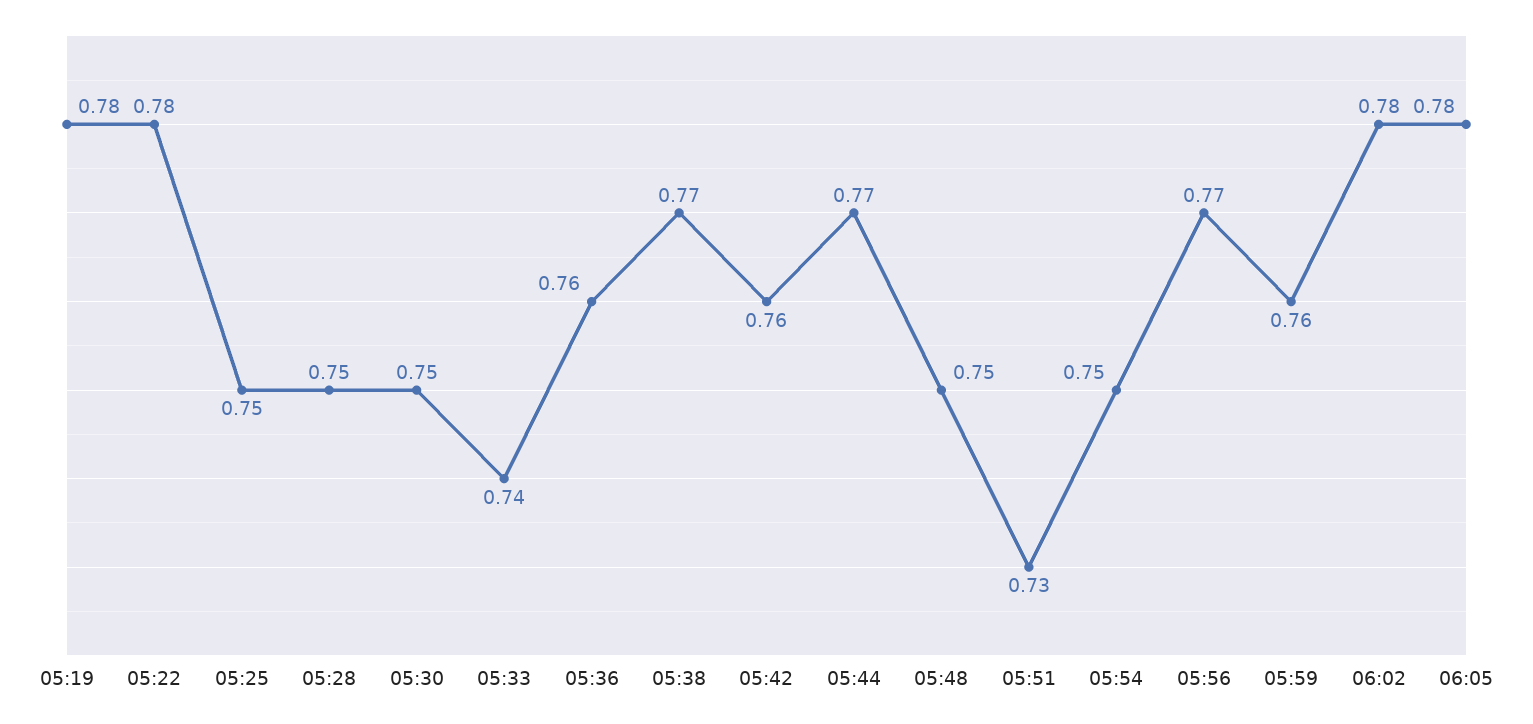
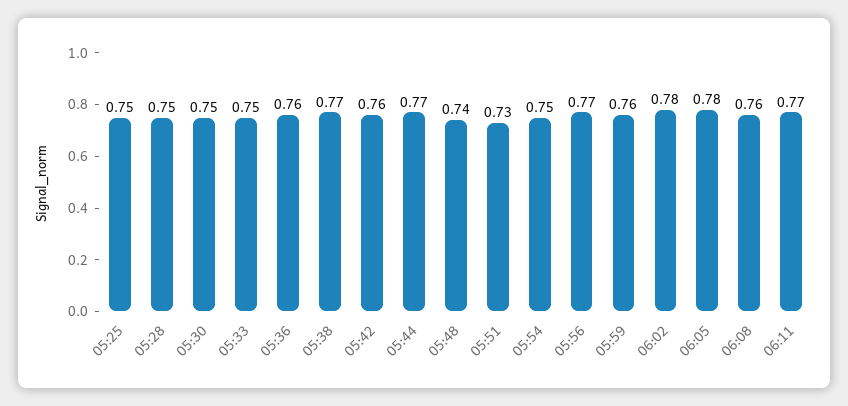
05:19: 0.78 -> none
05:22: 0.78 -> none
05:33: 0.74 -> 0.75
05:48: 0.75 -> 0.74
06:08: none -> 0.76
06:11: none -> 0.77

